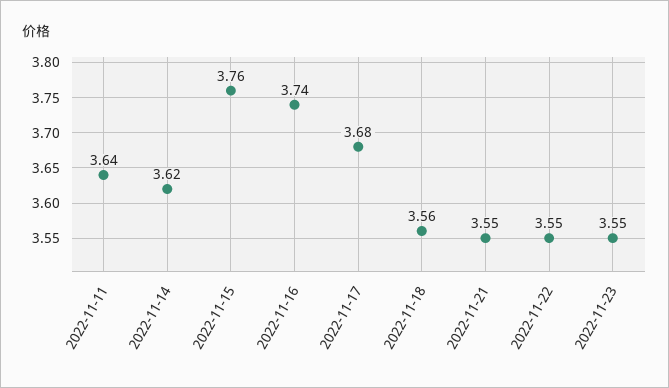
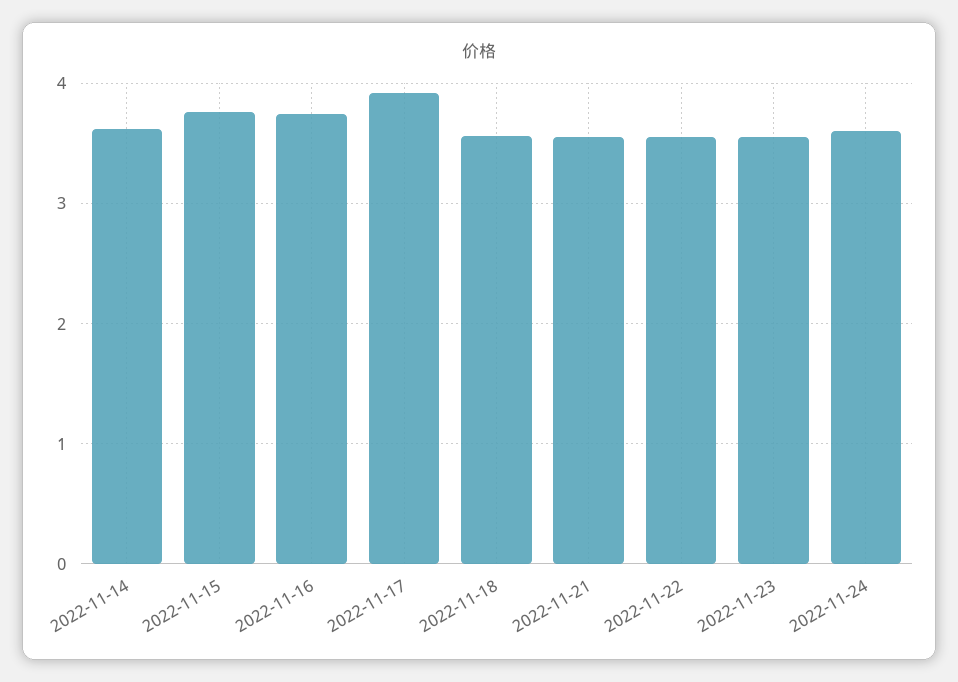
2022-11-11: 3.64 -> none
2022-11-17: 3.68 -> 3.9
2022-11-24: none -> 3.6

